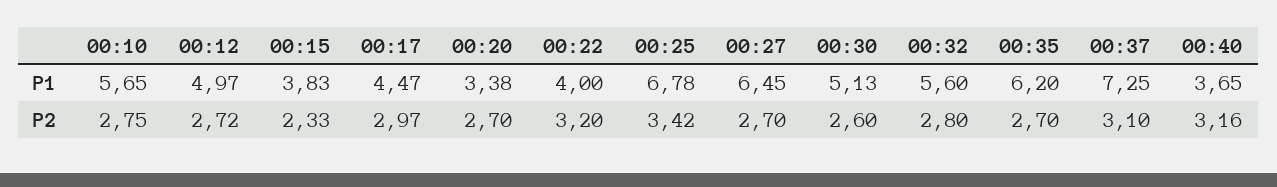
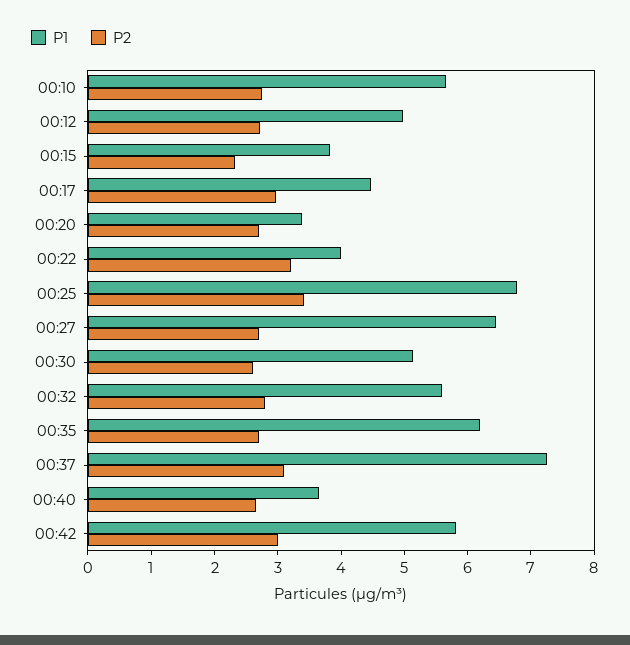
P2, 00:40: 3.16 -> 2.6
P1, 00:42: none -> 5.8
P2, 00:42: none -> 3

